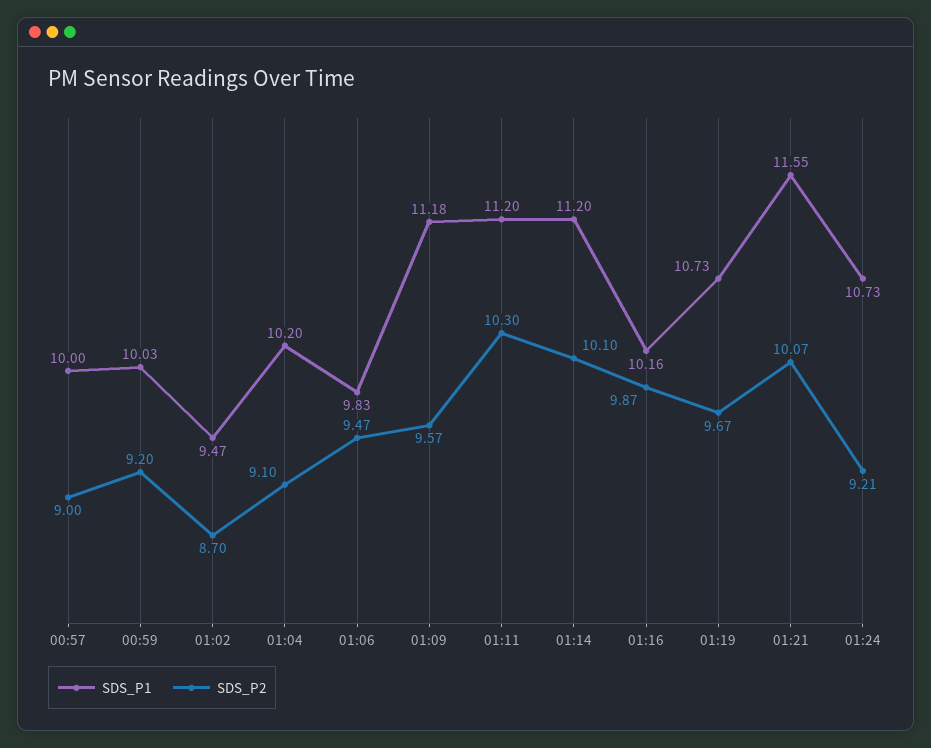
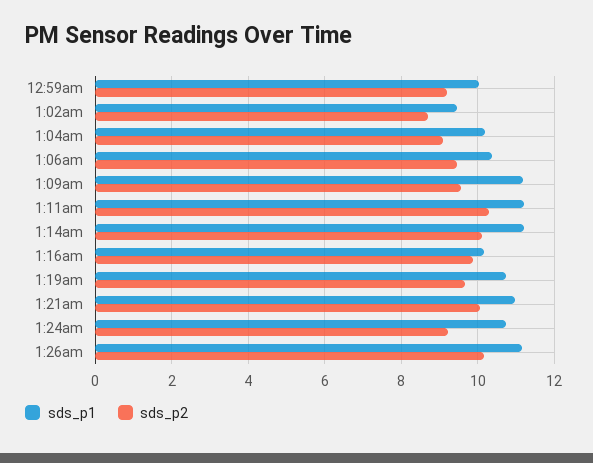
SDS_P1, 00:57: 10 -> none
SDS_P2, 00:57: 9 -> none
SDS_P1, 01:06: 9.83 -> 10.4
SDS_P1, 01:21: 11.55 -> 11
SDS_P1, 1:26am: none -> 11.2
SDS_P2, 1:26am: none -> 10.2

